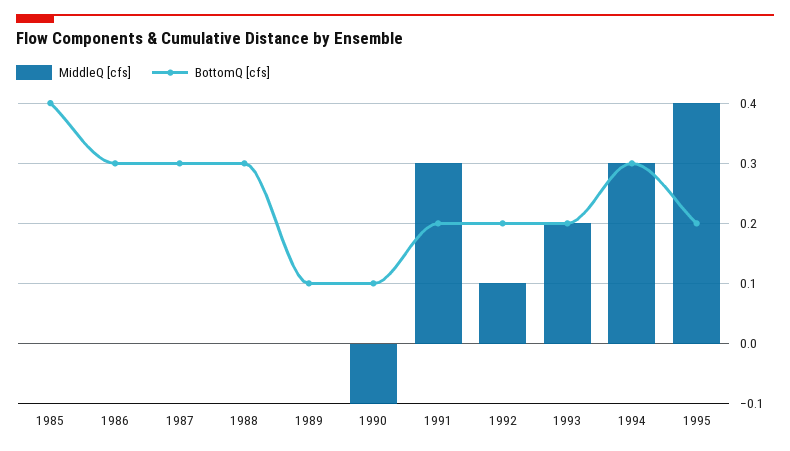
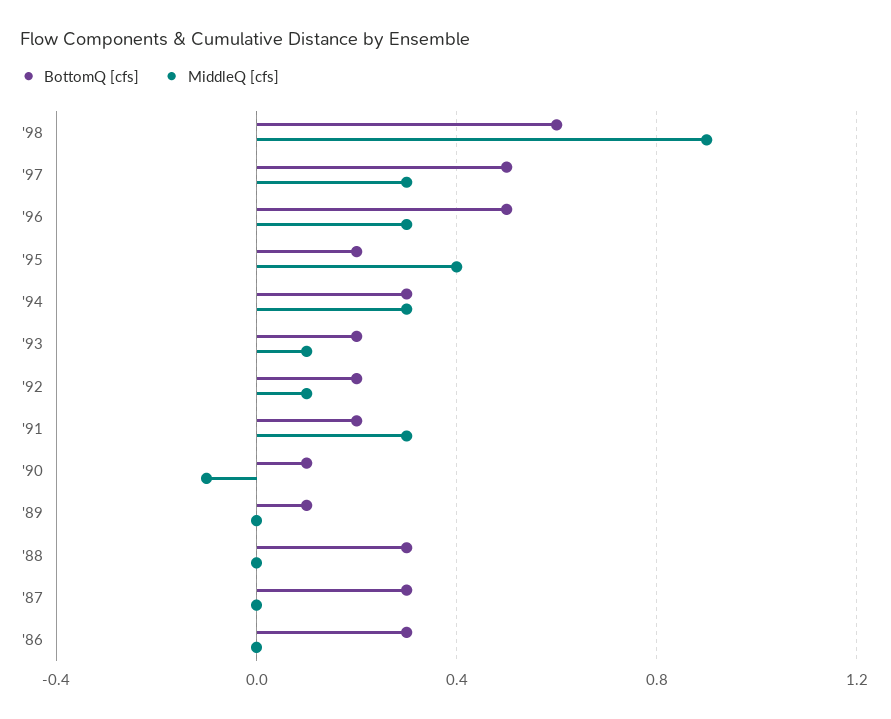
MiddleQ [cfs], 1985: 0 -> none
BottomQ [cfs], 1985: 0.4 -> none
MiddleQ [cfs], 1993: 0.2 -> 0.1
BottomQ [cfs], '98: none -> 0.6
MiddleQ [cfs], '98: none -> 0.9
BottomQ [cfs], '97: none -> 0.5
MiddleQ [cfs], '97: none -> 0.3
BottomQ [cfs], '96: none -> 0.5
MiddleQ [cfs], '96: none -> 0.3

